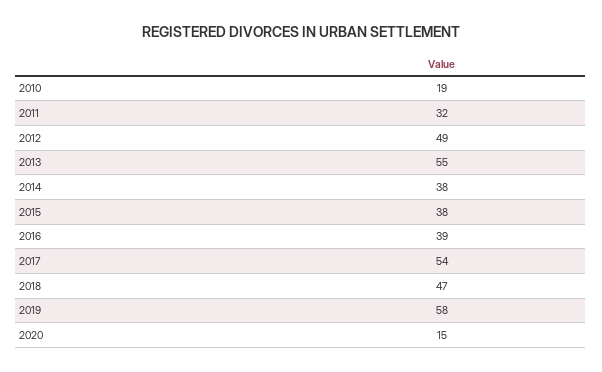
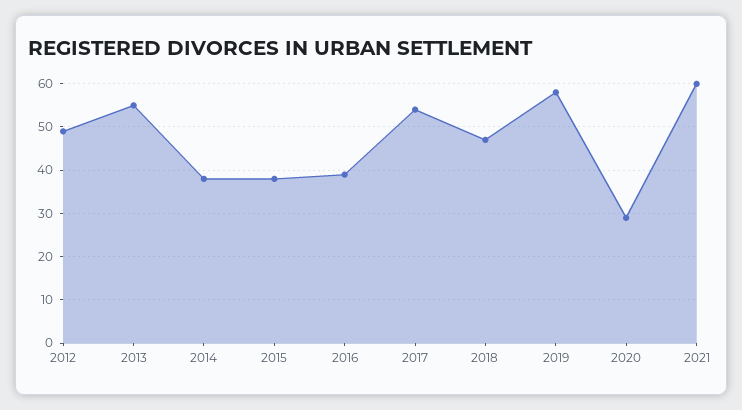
2010: 19 -> none
2011: 32 -> none
2020: 15 -> 30
2021: none -> 60

